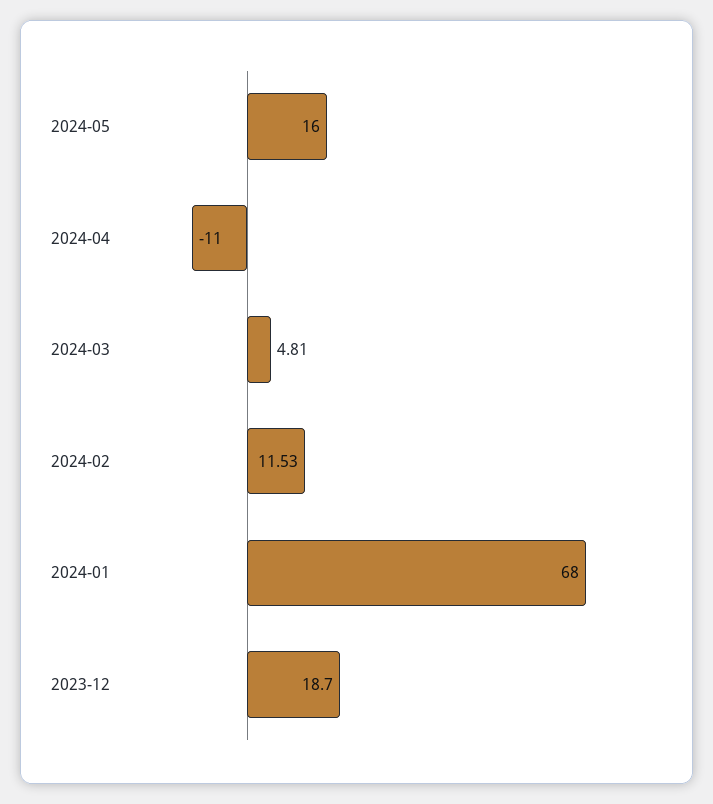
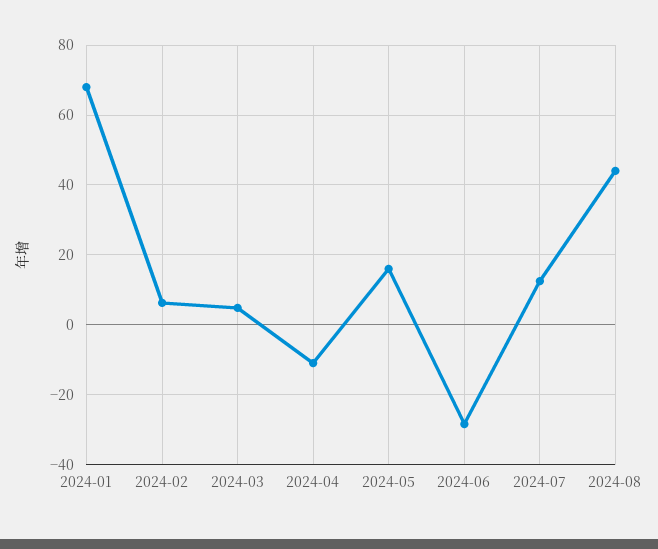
2024-02: 11.53 -> 6
2023-12: 18.7 -> none
2024-06: none -> -28
2024-07: none -> 12
2024-08: none -> 44

